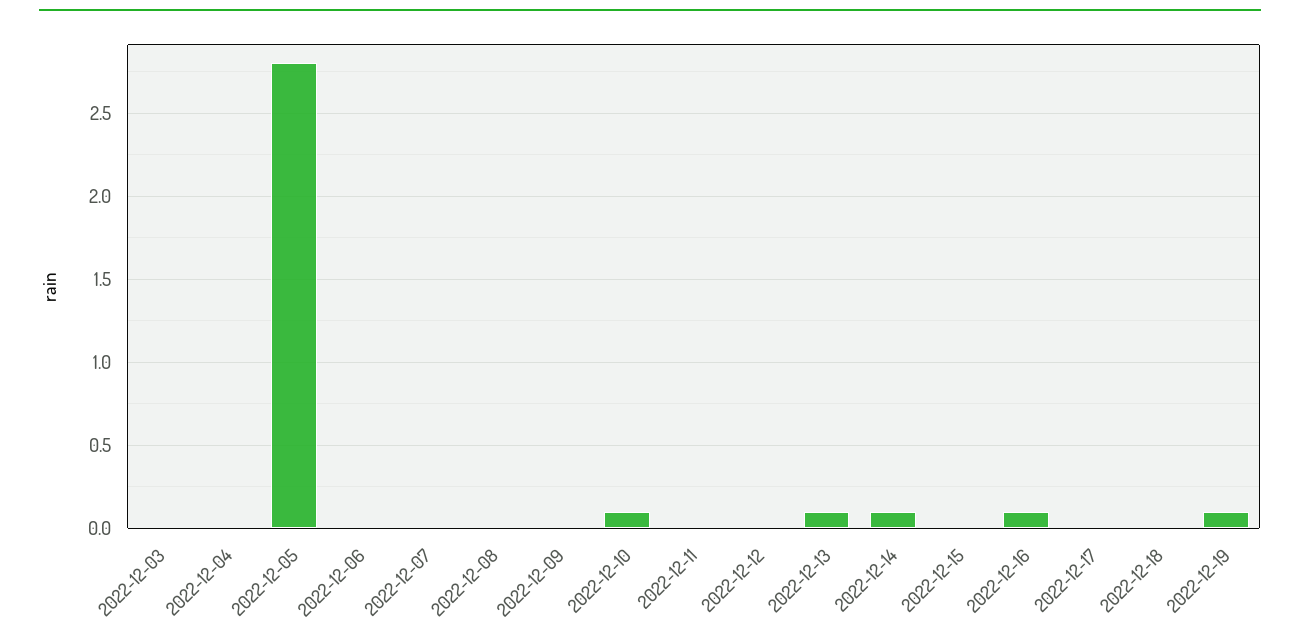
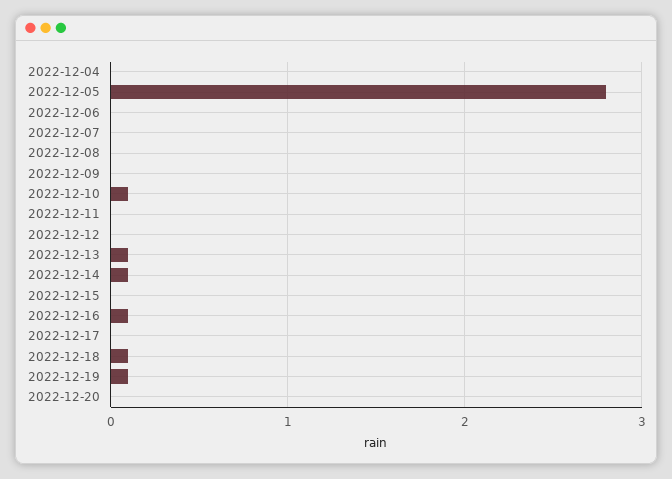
2022-12-03: 0 -> none
2022-12-18: 0 -> 0.1
2022-12-20: none -> 0

